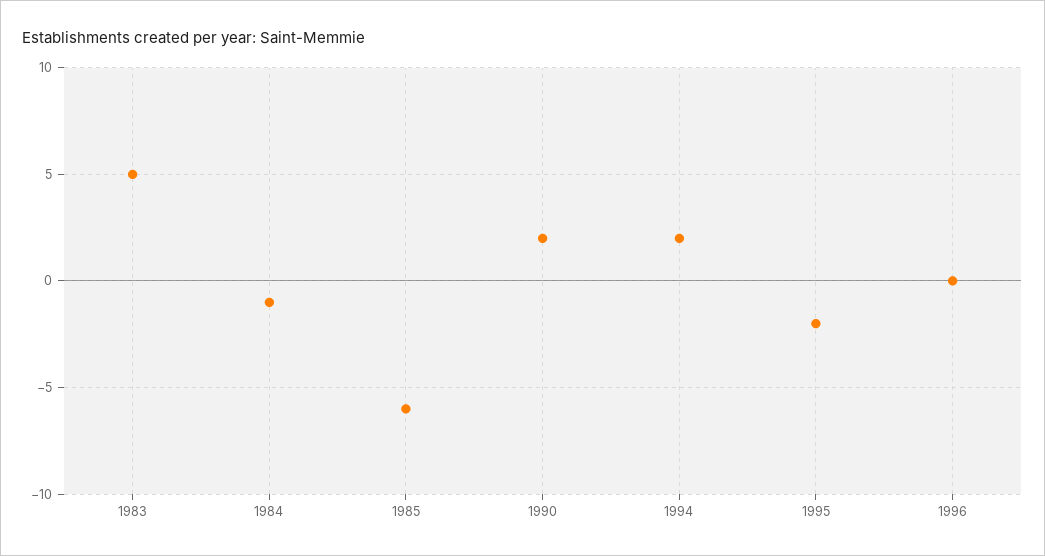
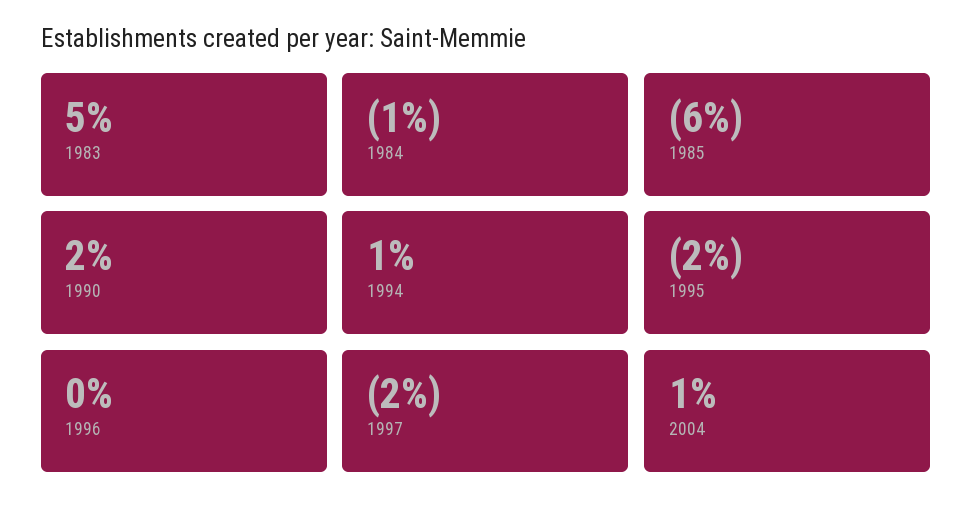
1994: 2 -> 1
1997: none -> -2
2004: none -> 1

